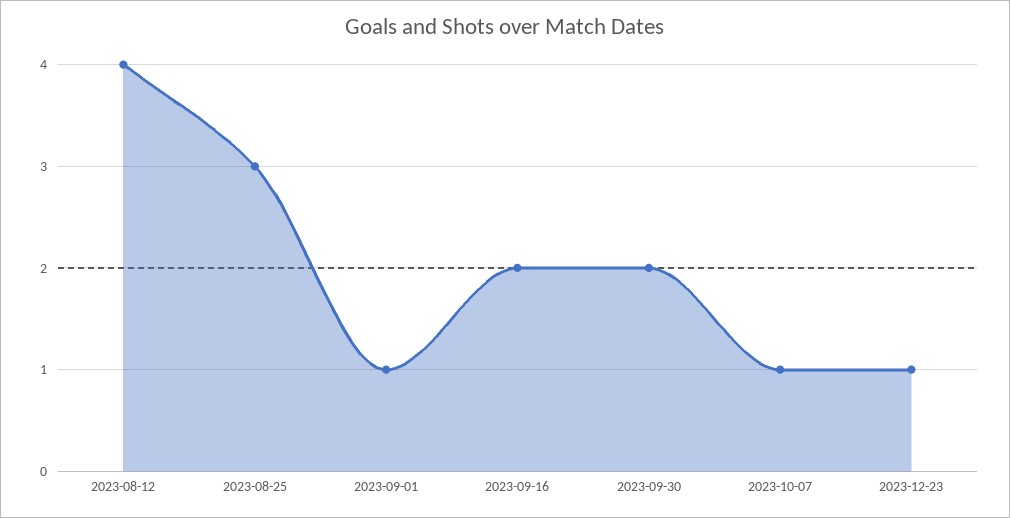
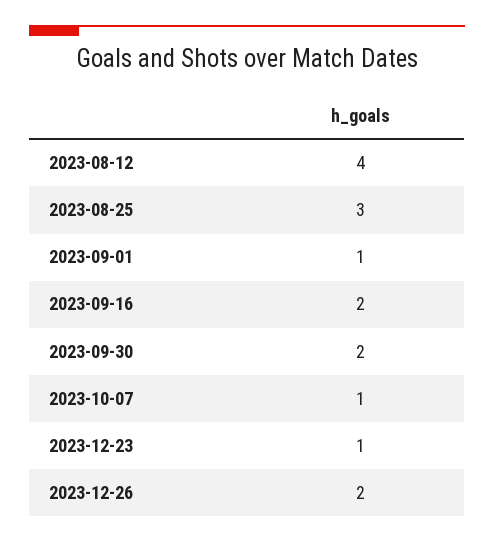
2023-12-26: none -> 2

